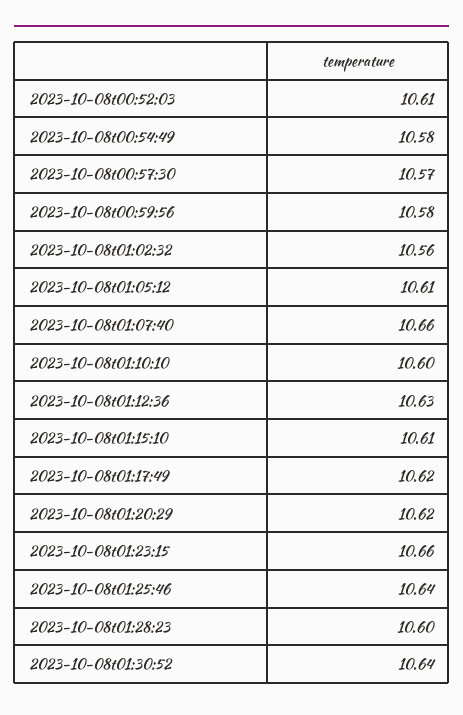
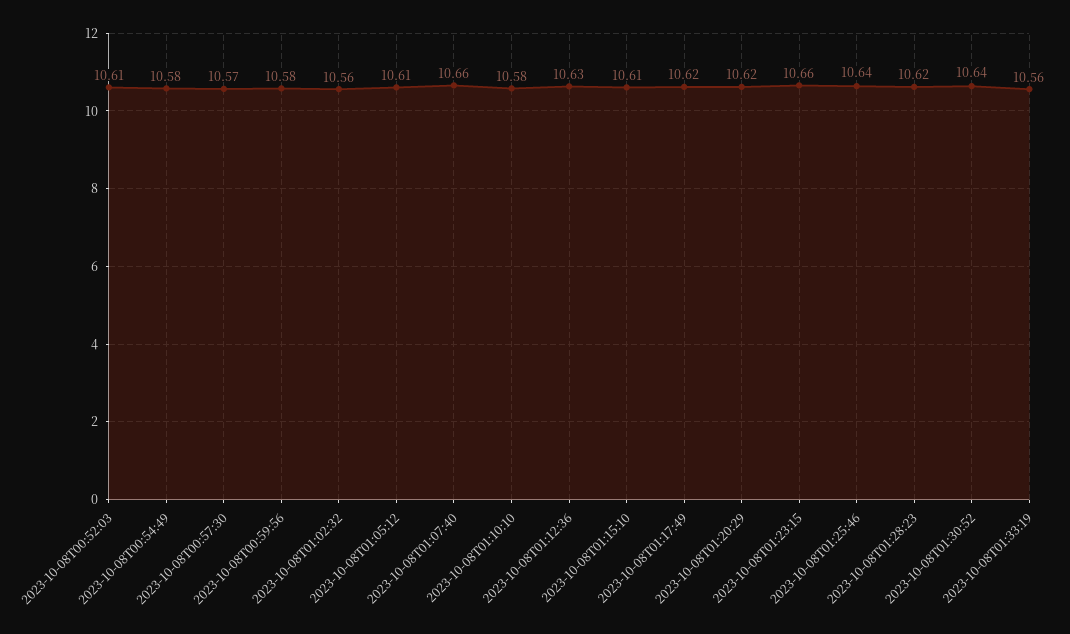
2023-10-08t01:10:10: 10.6 -> 10.58
2023-10-08t01:28:23: 10.6 -> 10.62
2023-10-08T01:33:19: none -> 10.56

